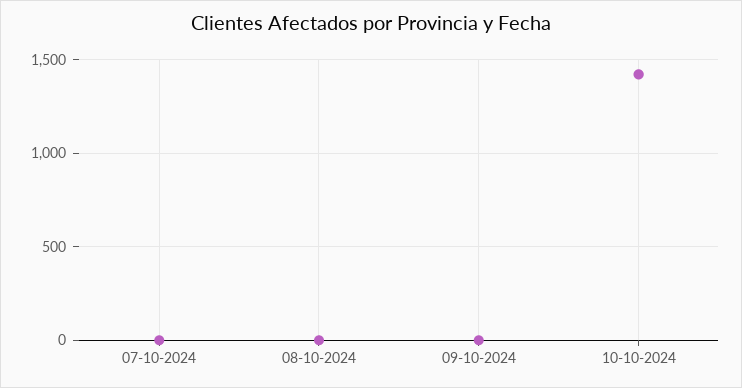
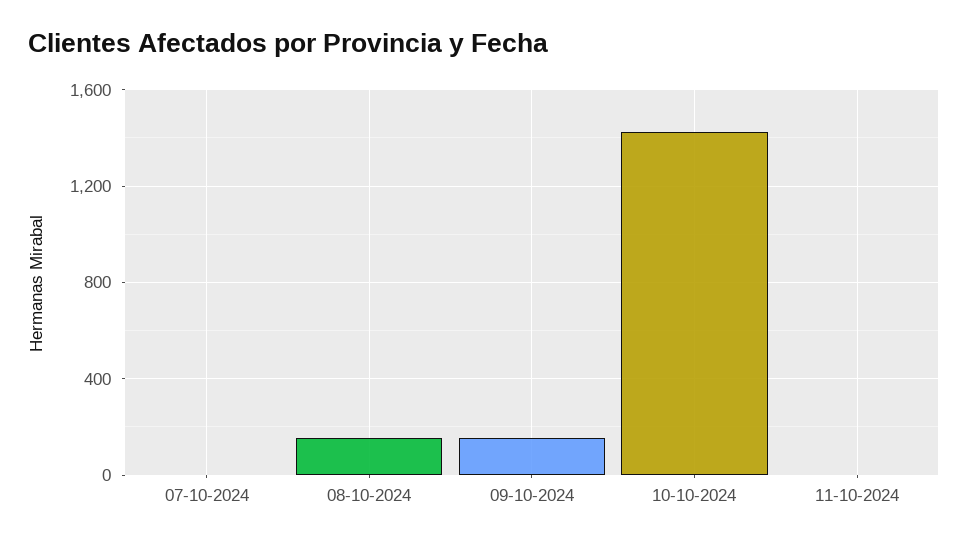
08-10-2024: 0 -> 150
09-10-2024: 0 -> 150
11-10-2024: none -> 0

